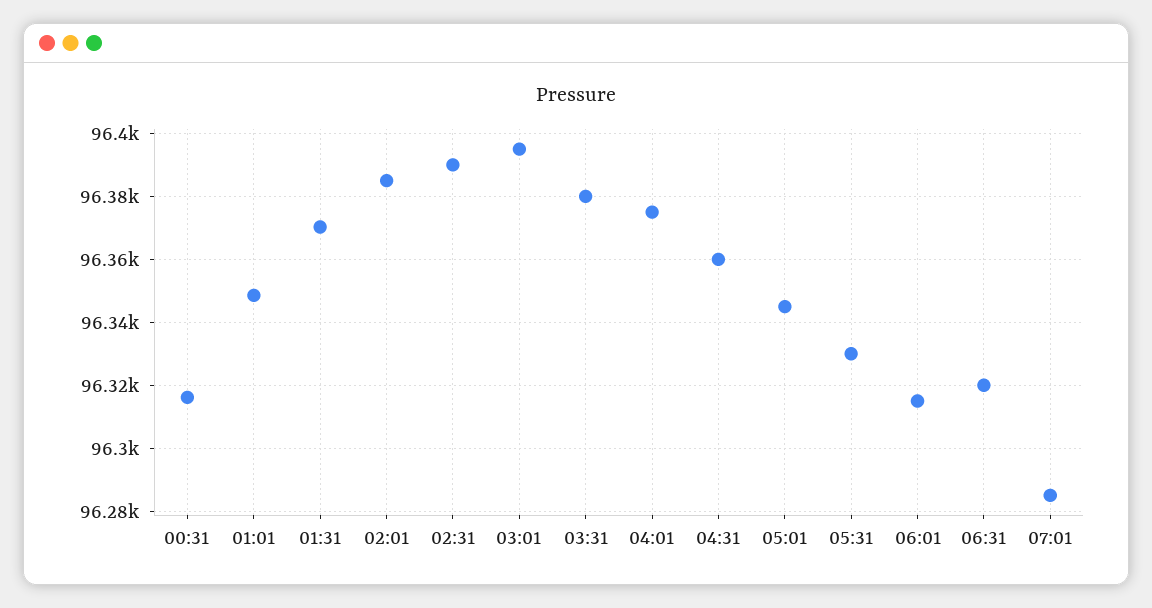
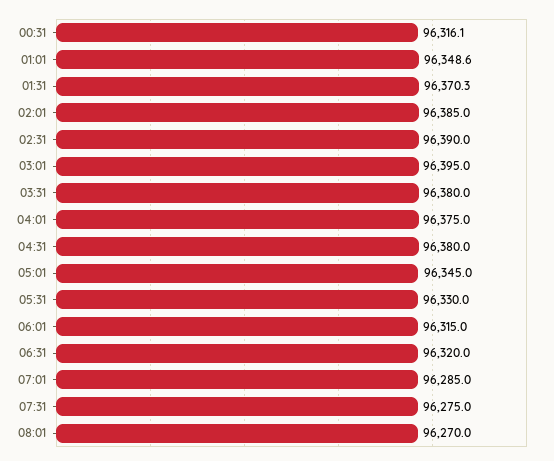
04:31: 96360 -> 96380
07:31: none -> 96275
08:01: none -> 96270

